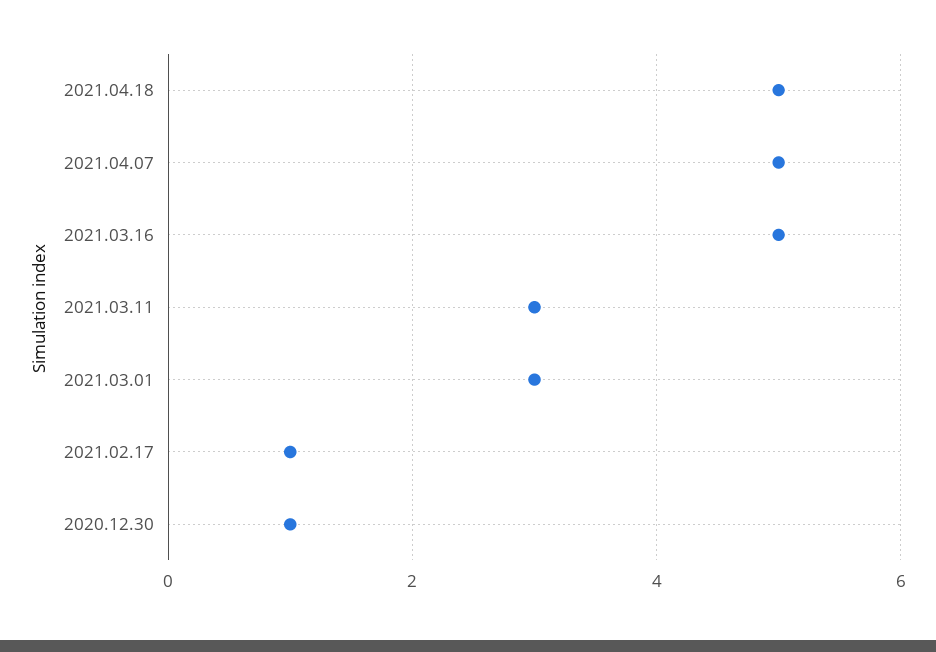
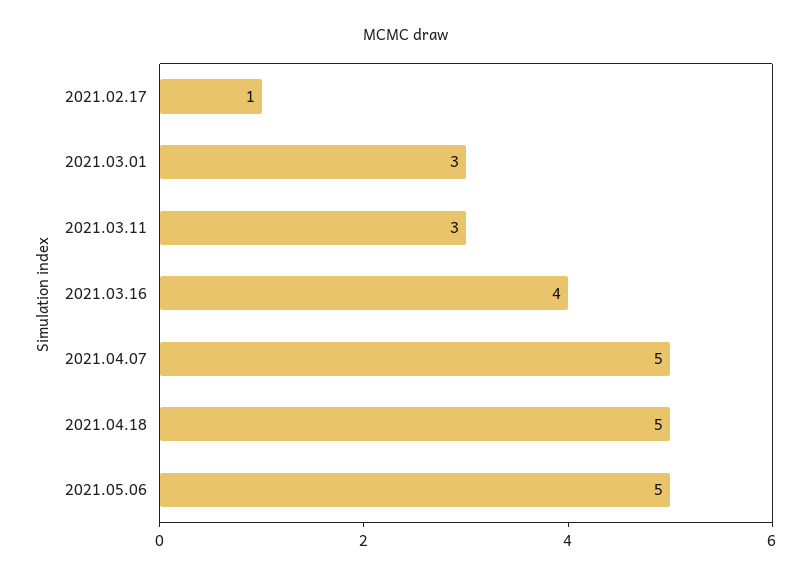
2021.03.16: 5 -> 4
2020.12.30: 1 -> none
2021.05.06: none -> 5

